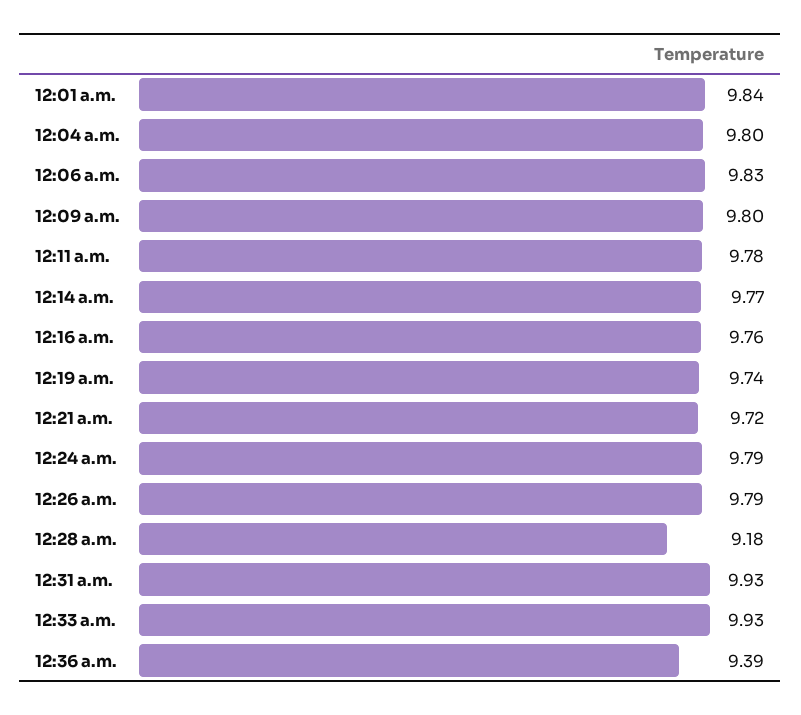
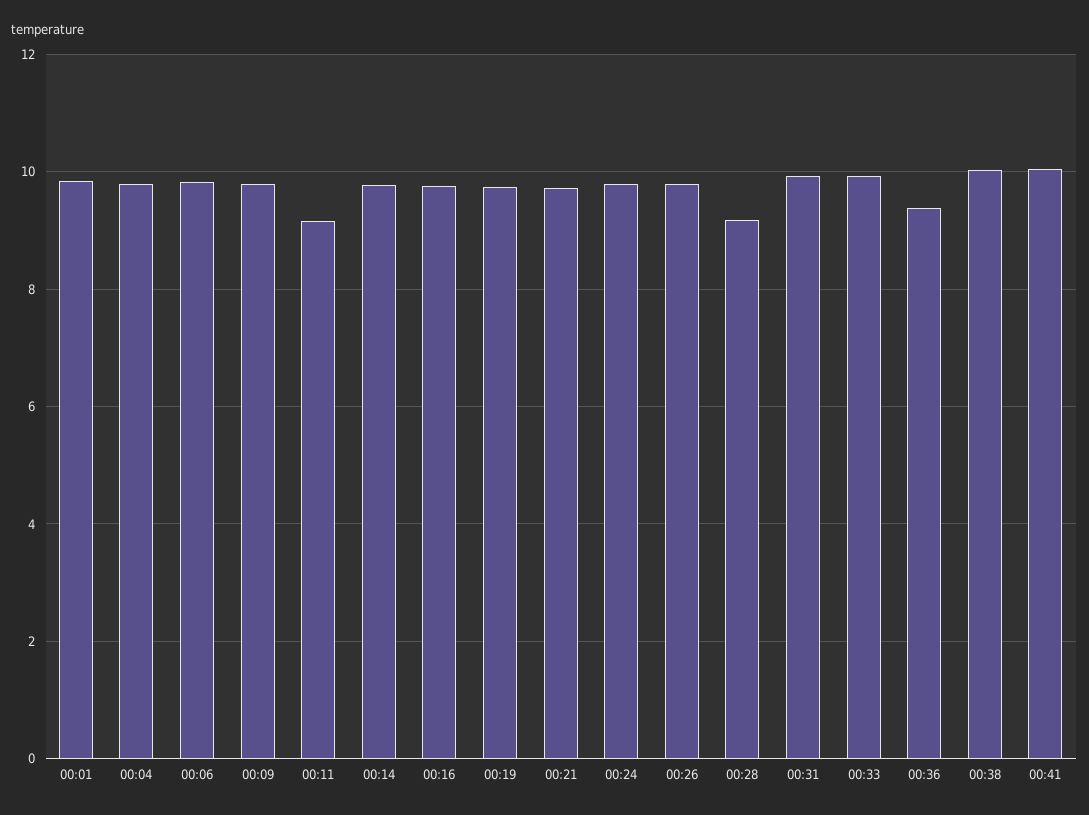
12:11 a.m.: 9.78 -> 9.2
00:38: none -> 10
00:41: none -> 10

